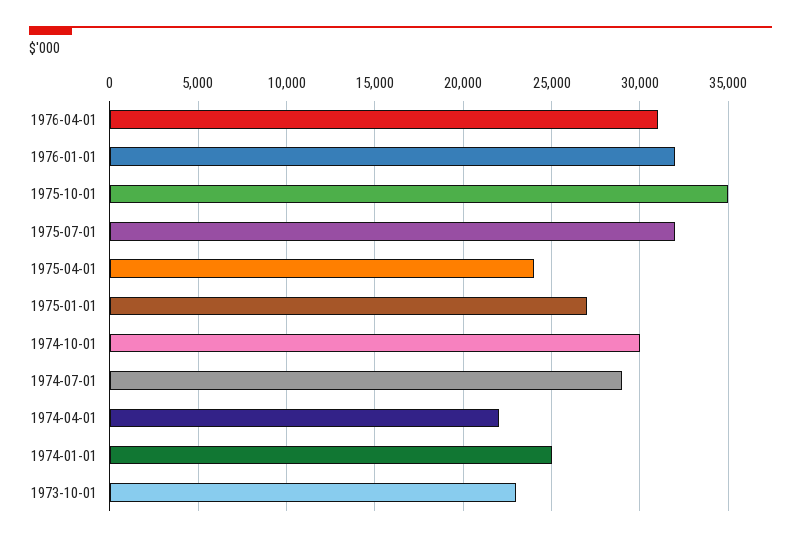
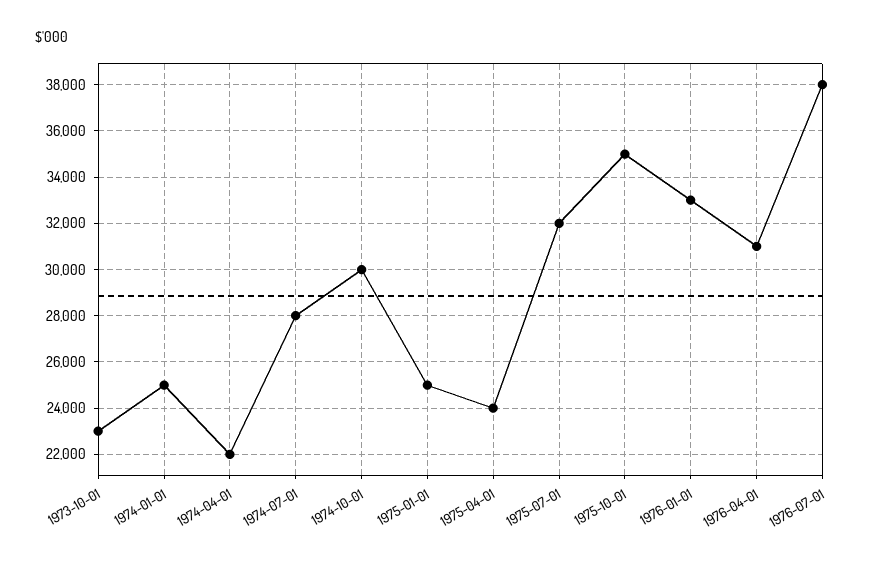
1976-01-01: 32000 -> 33000
1975-01-01: 27000 -> 25000
1974-07-01: 29000 -> 28000
1976-07-01: none -> 38000

